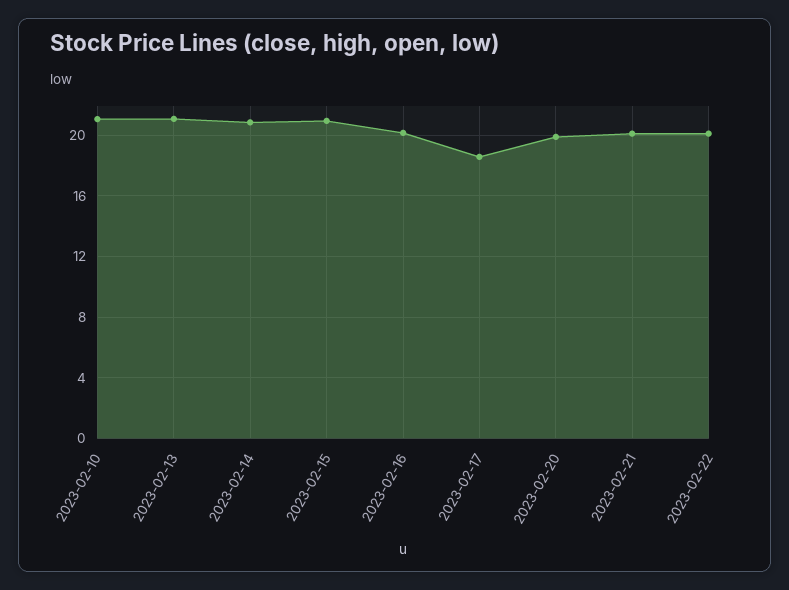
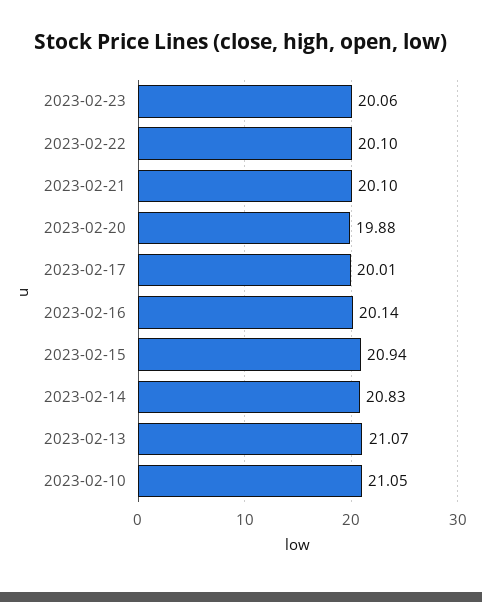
2023-02-17: 18.5 -> 20.01
2023-02-23: none -> 20.06

